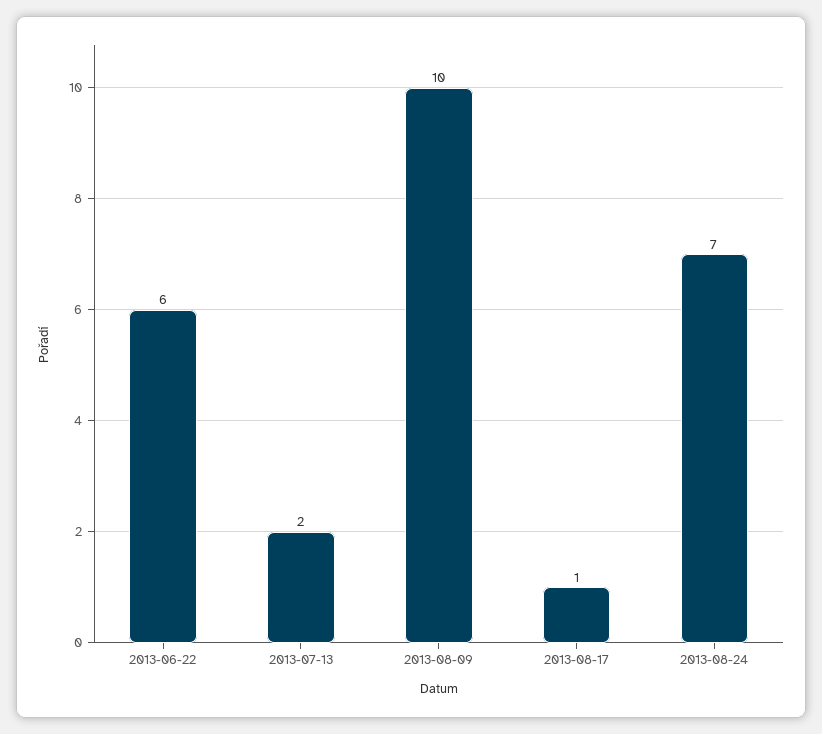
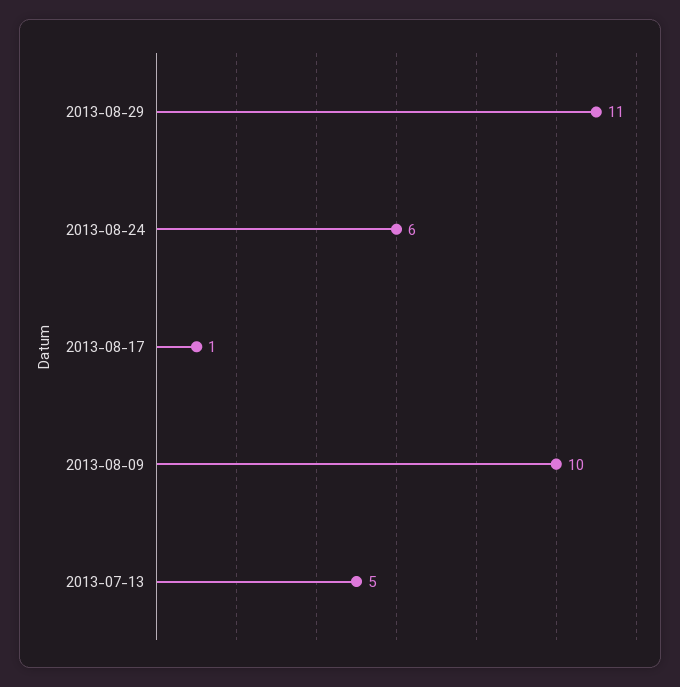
2013-06-22: 6 -> none
2013-07-13: 2 -> 5
2013-08-24: 7 -> 6
2013-08-29: none -> 11

